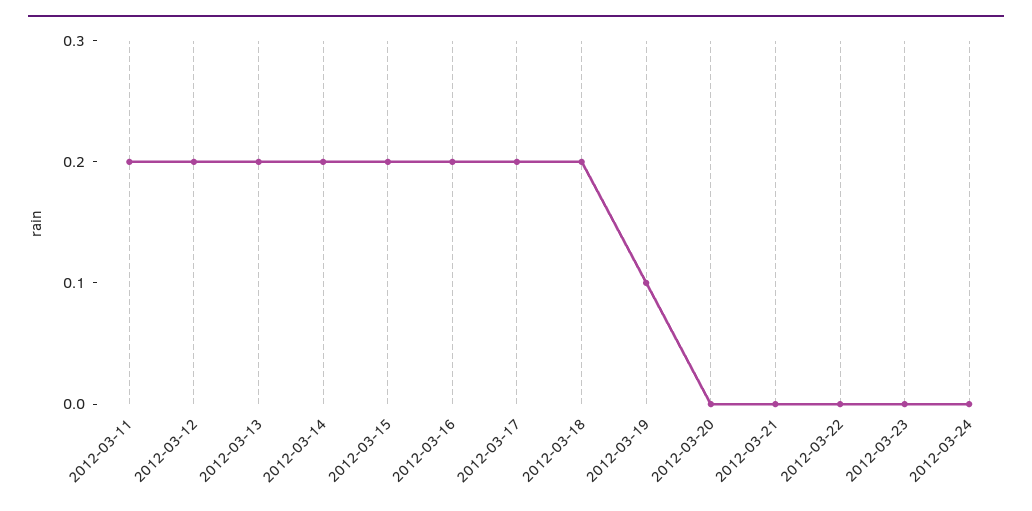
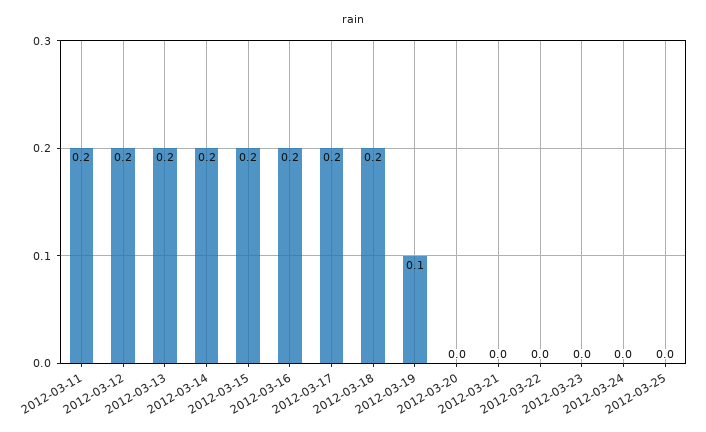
2012-03-25: none -> 0

